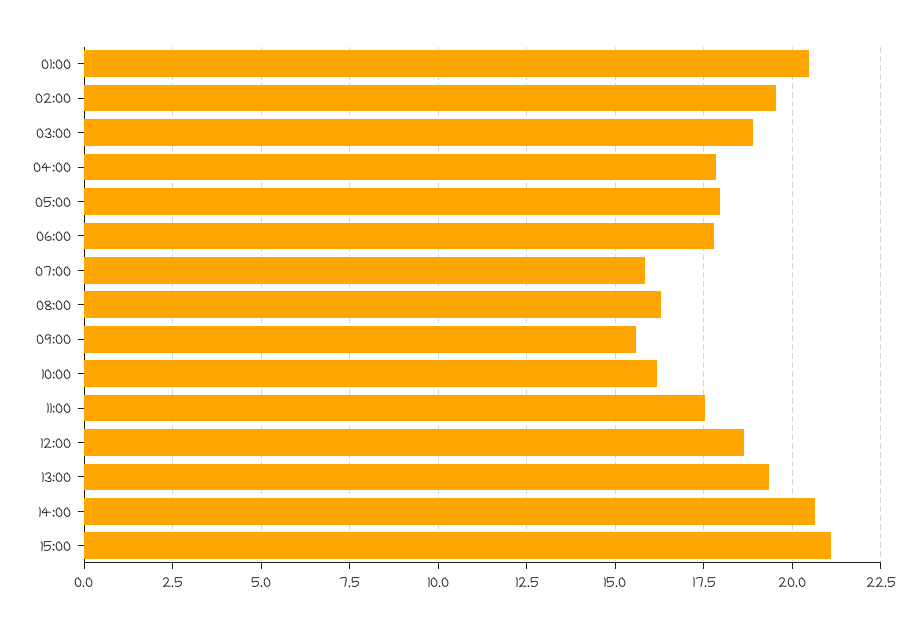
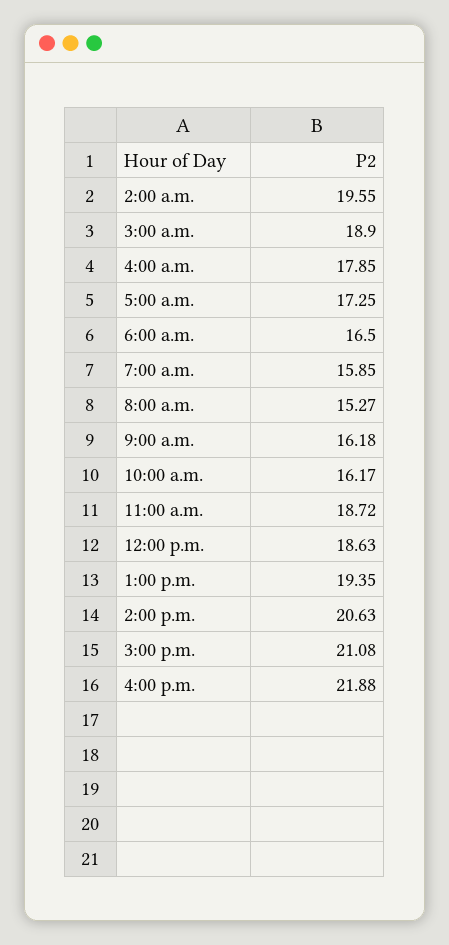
01:00: 20.5 -> none
05:00: 18 -> 17.25
06:00: 17.75 -> 16.5
08:00: 16.25 -> 15.27
09:00: 15.5 -> 16.18
11:00: 17.5 -> 18.72
4:00 p.m.: none -> 21.88

